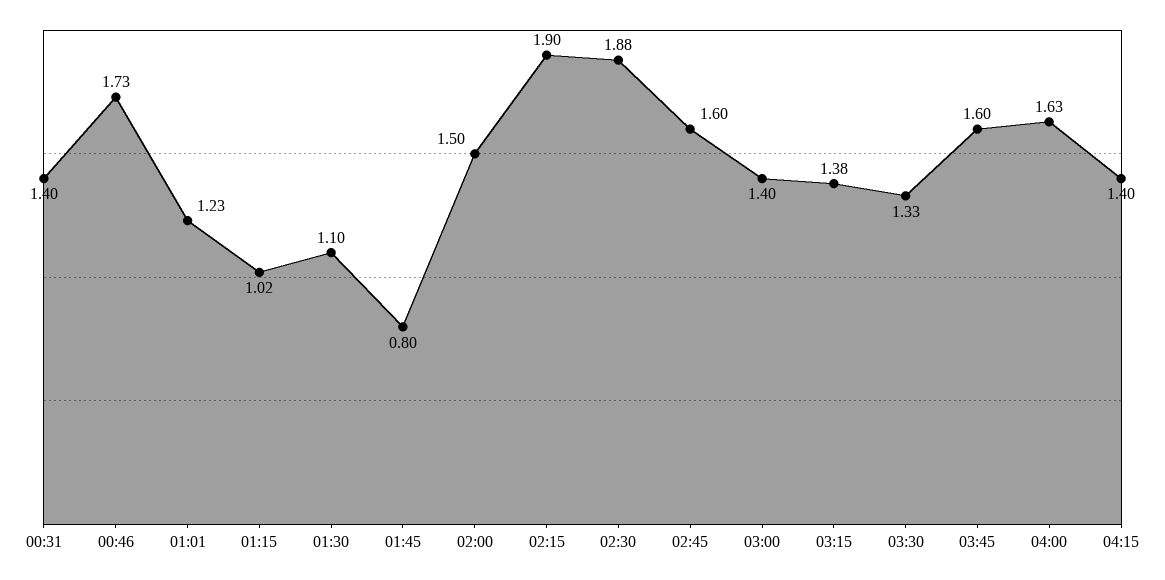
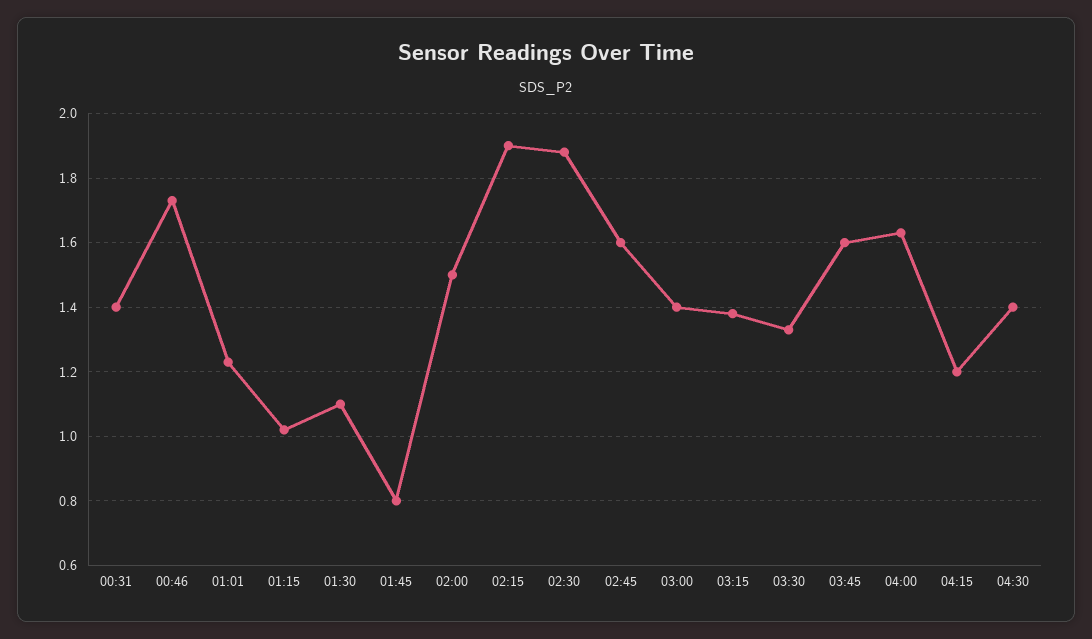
04:15: 1.4 -> 1.2
04:30: none -> 1.4

